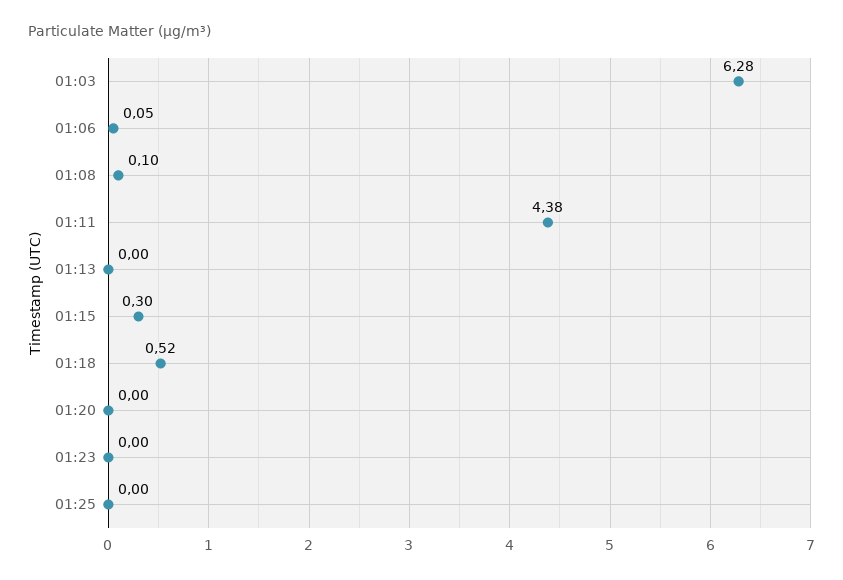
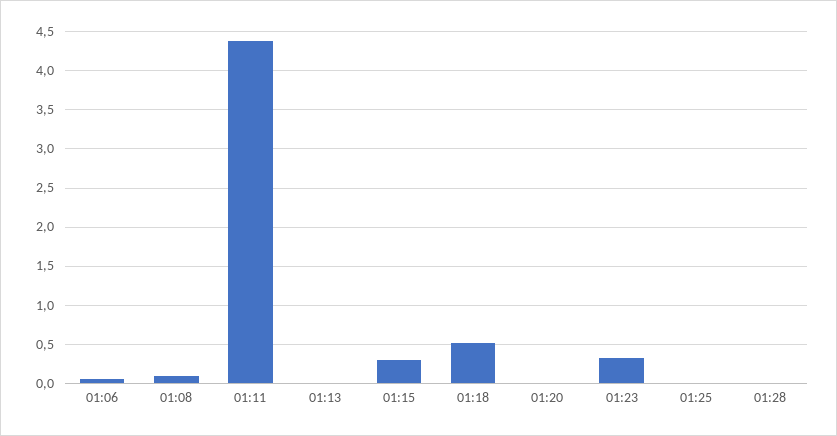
01:03: 6.28 -> none
01:23: 0 -> 0.3
01:28: none -> 0

